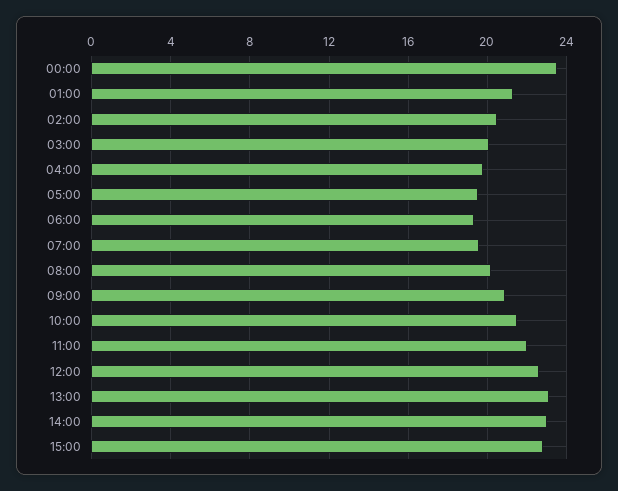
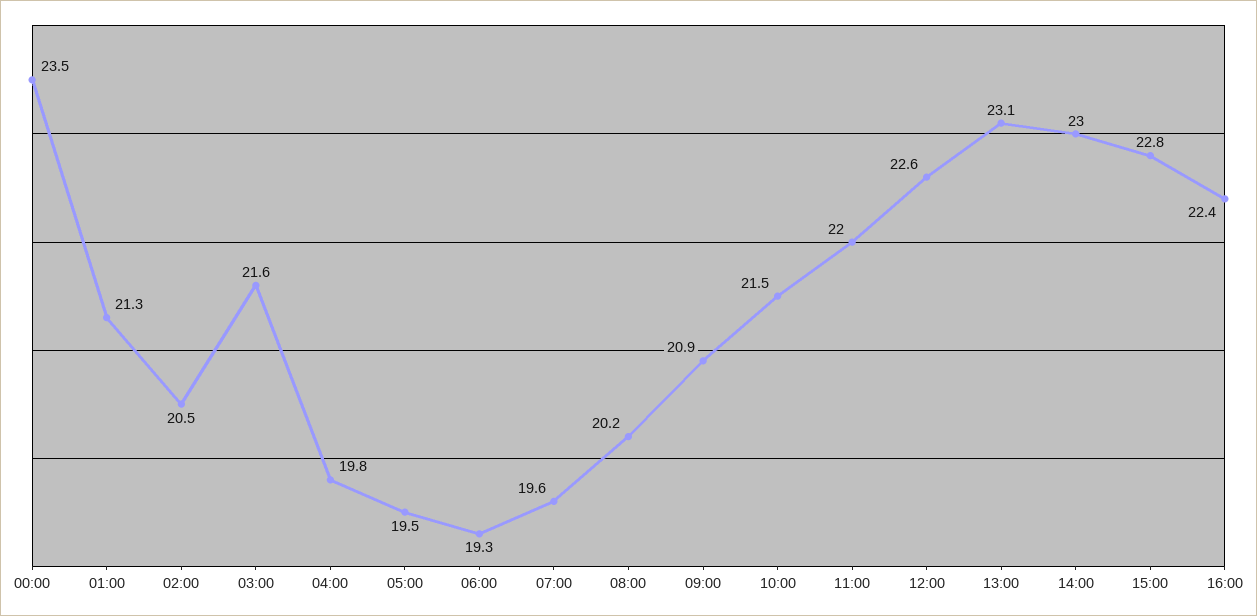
03:00: 20 -> 21.6
16:00: none -> 22.4

